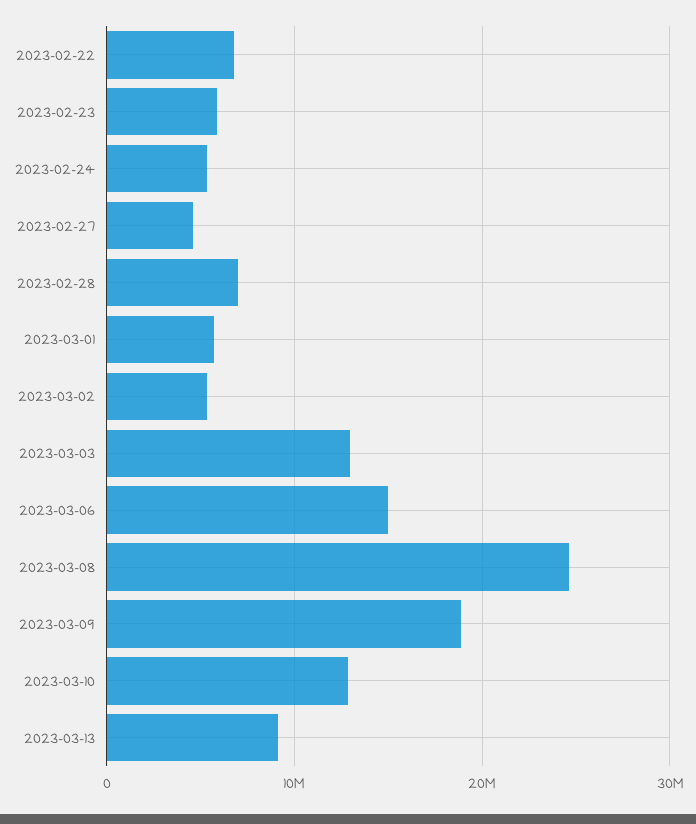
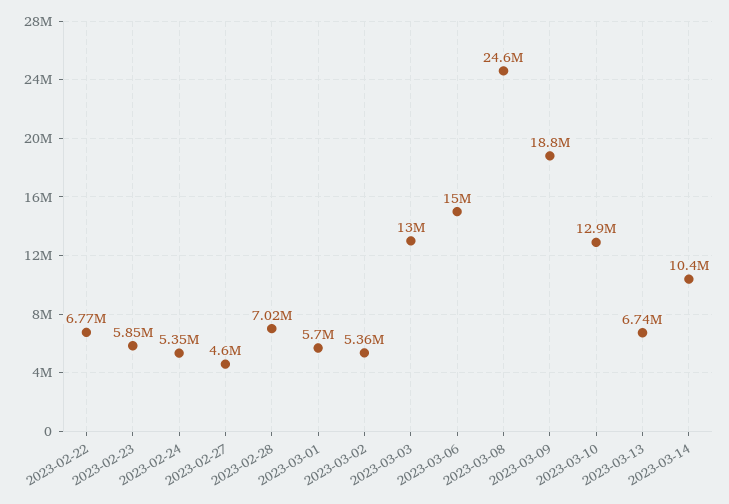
2023-03-13: 9000000 -> 6740000
2023-03-14: none -> 10400000

